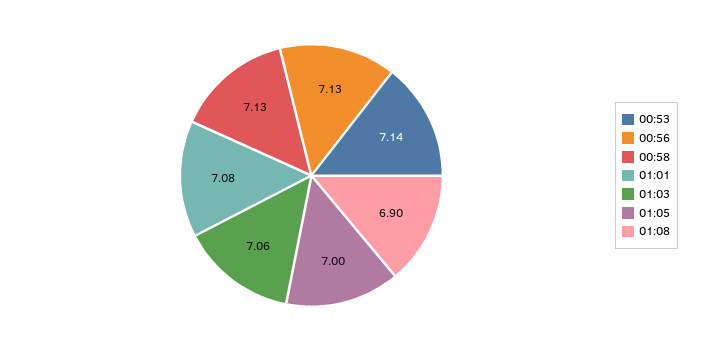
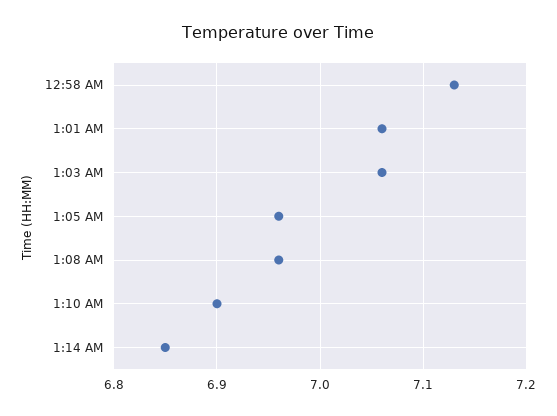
00:53: 7.14 -> none
00:56: 7.13 -> none
01:01: 7.08 -> 7.06
01:05: 7 -> 6.96
01:08: 6.9 -> 6.96
1:10 AM: none -> 6.9
1:14 AM: none -> 6.85

